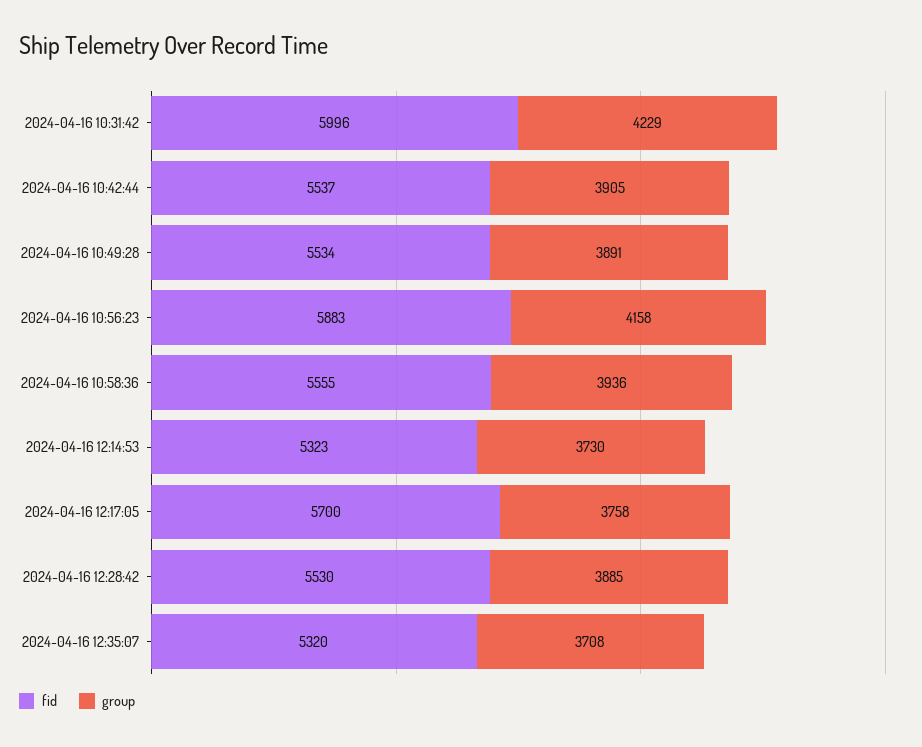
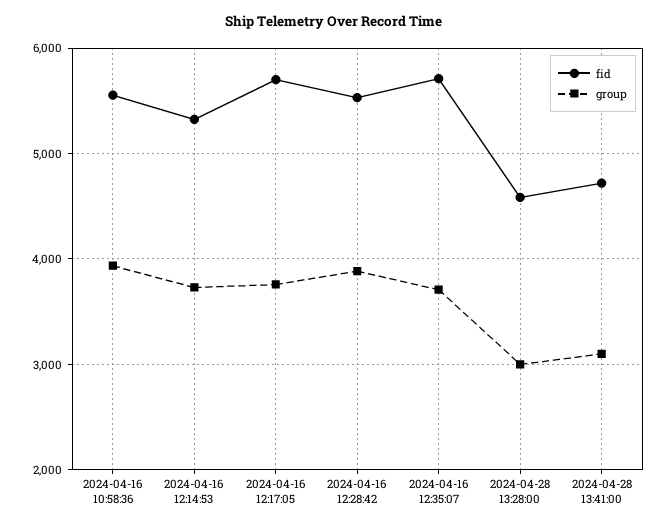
fid, 2024-04-16 10:31:42: 5996 -> none
group, 2024-04-16 10:31:42: 4229 -> none
fid, 2024-04-16 10:42:44: 5537 -> none
group, 2024-04-16 10:42:44: 3905 -> none
fid, 2024-04-16 10:49:28: 5534 -> none
group, 2024-04-16 10:49:28: 3891 -> none
fid, 2024-04-16 10:56:23: 5883 -> none
group, 2024-04-16 10:56:23: 4158 -> none
fid, 2024-04-16 12:35:07: 5320 -> 5700
fid, 2024-04-28 13:28:00: none -> 4600
group, 2024-04-28 13:28:00: none -> 3000
fid, 2024-04-28 13:41:00: none -> 4700
group, 2024-04-28 13:41:00: none -> 3100

